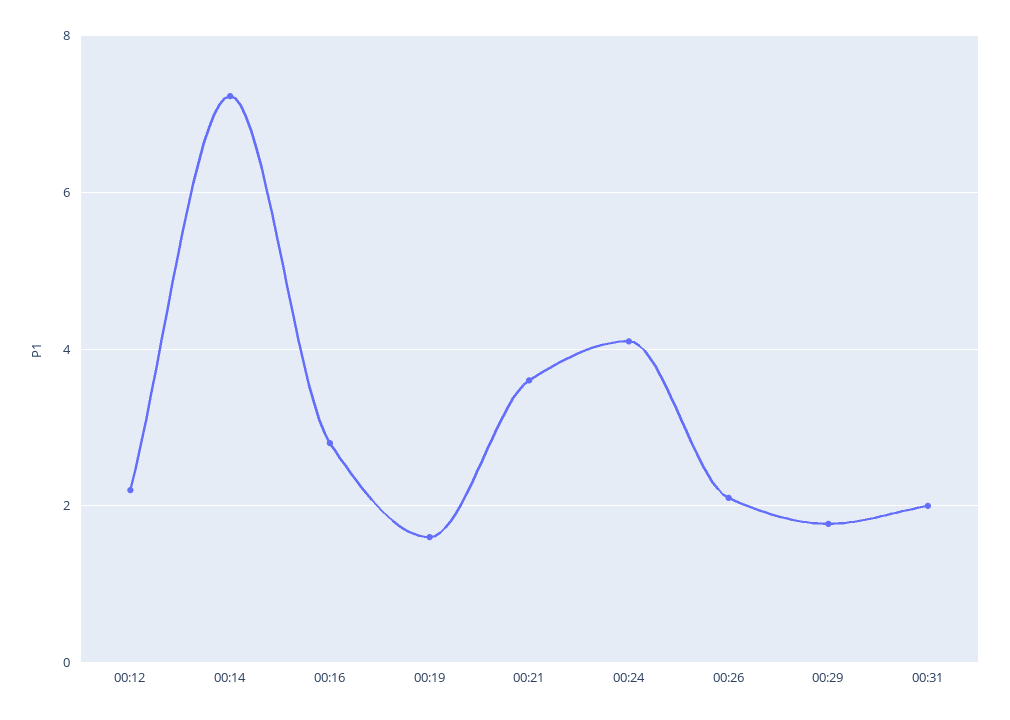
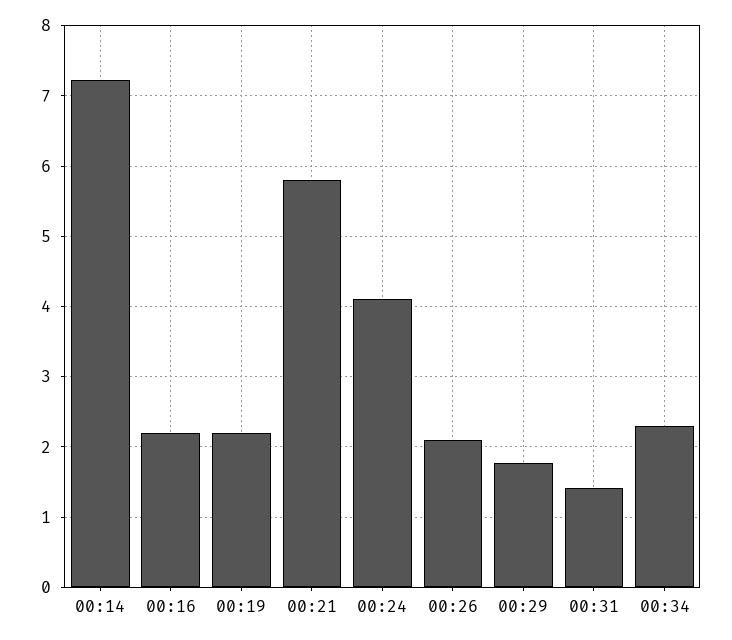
00:12: 2.2 -> none
00:16: 2.8 -> 2.2
00:19: 1.6 -> 2.2
00:21: 3.6 -> 5.8
00:31: 2 -> 1.4
00:34: none -> 2.3

